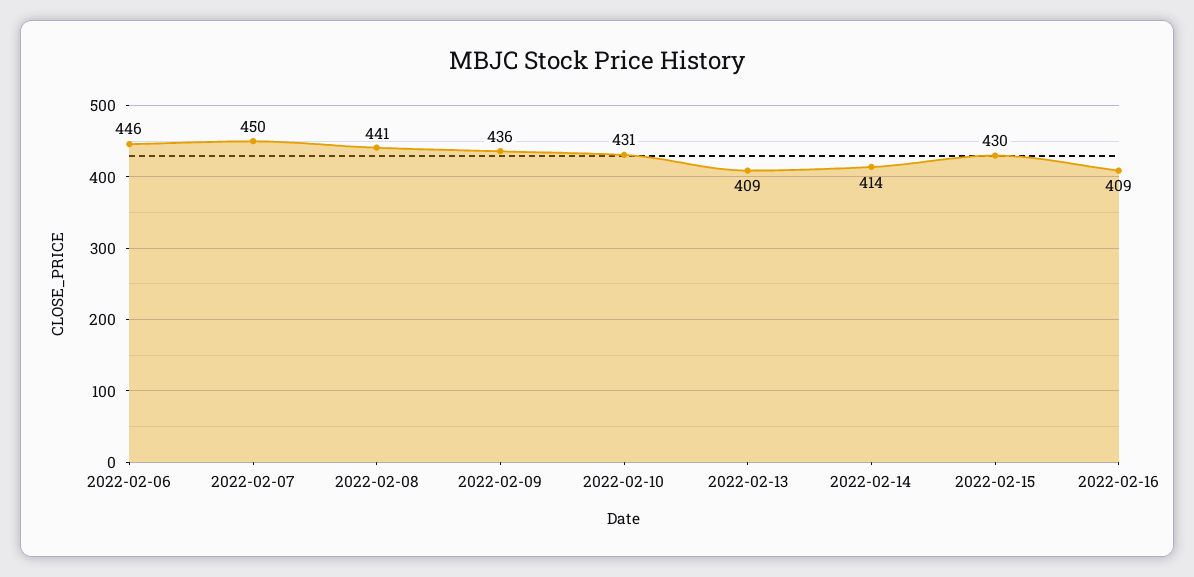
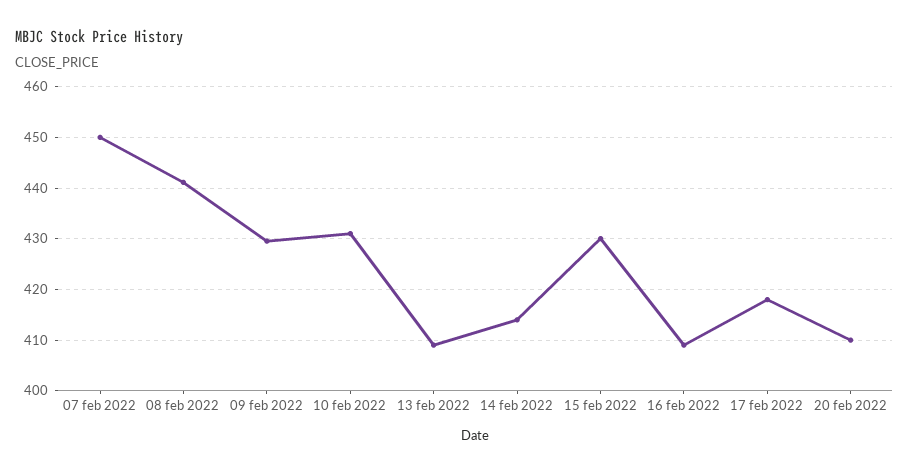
2022-02-06: 446 -> none
2022-02-09: 436 -> 430
17 feb 2022: none -> 418
20 feb 2022: none -> 410

